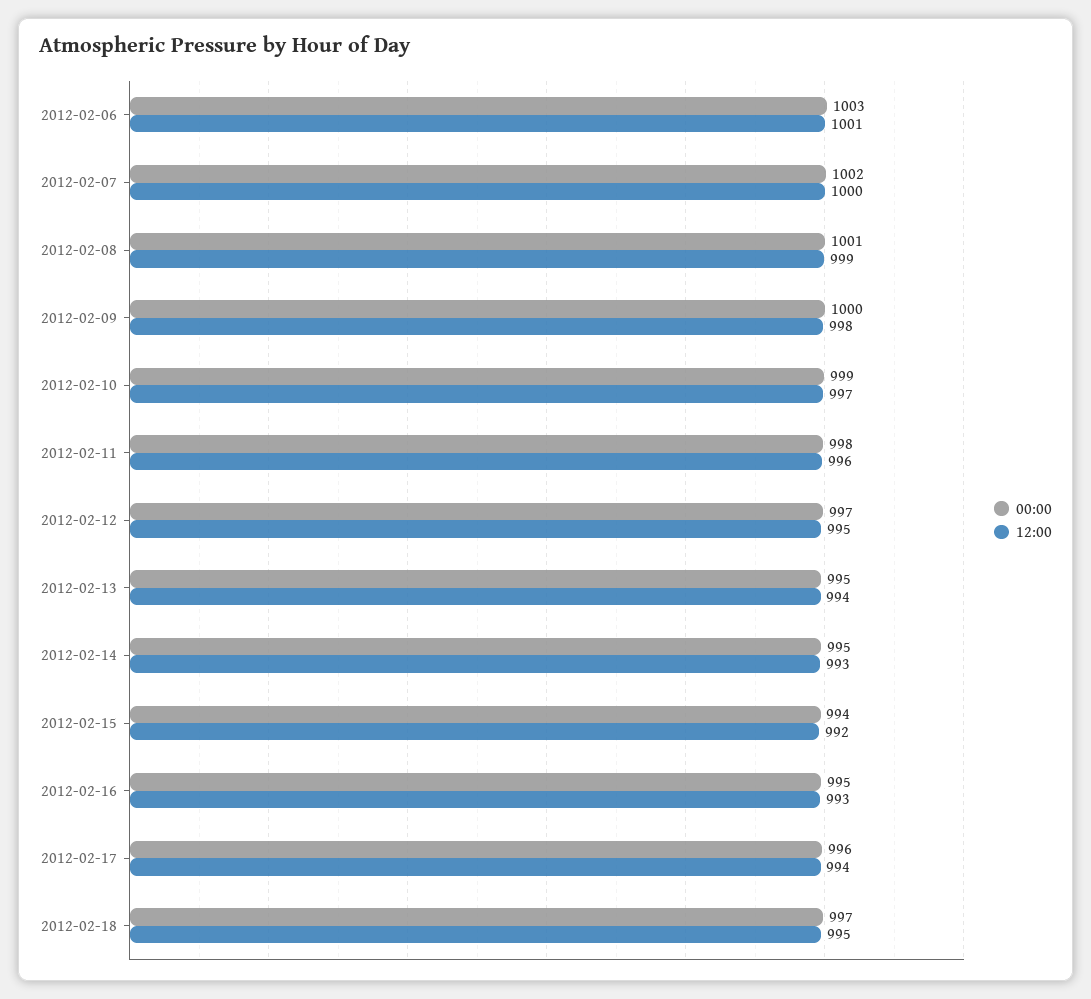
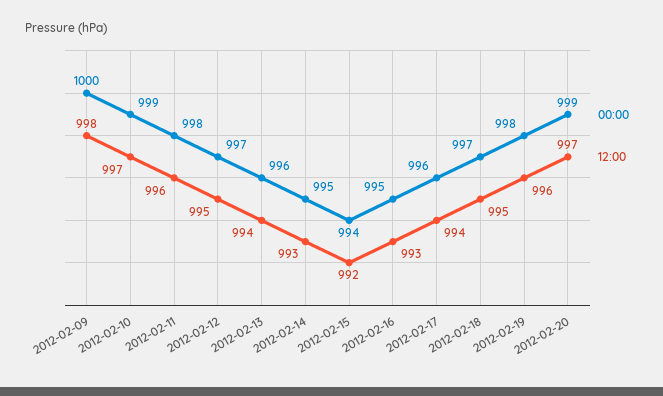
00:00, 2012-02-06: 1003 -> none
12:00, 2012-02-06: 1001 -> none
00:00, 2012-02-07: 1002 -> none
12:00, 2012-02-07: 1000 -> none
00:00, 2012-02-08: 1001 -> none
12:00, 2012-02-08: 999 -> none
00:00, 2012-02-13: 995 -> 996
00:00, 2012-02-19: none -> 998
12:00, 2012-02-19: none -> 996
00:00, 2012-02-20: none -> 999
12:00, 2012-02-20: none -> 997

